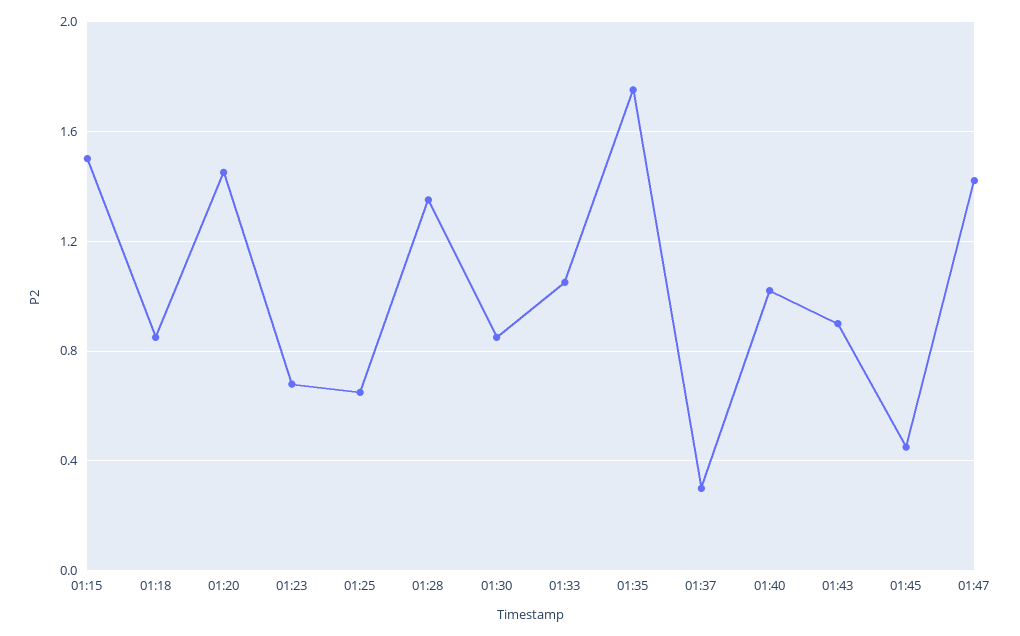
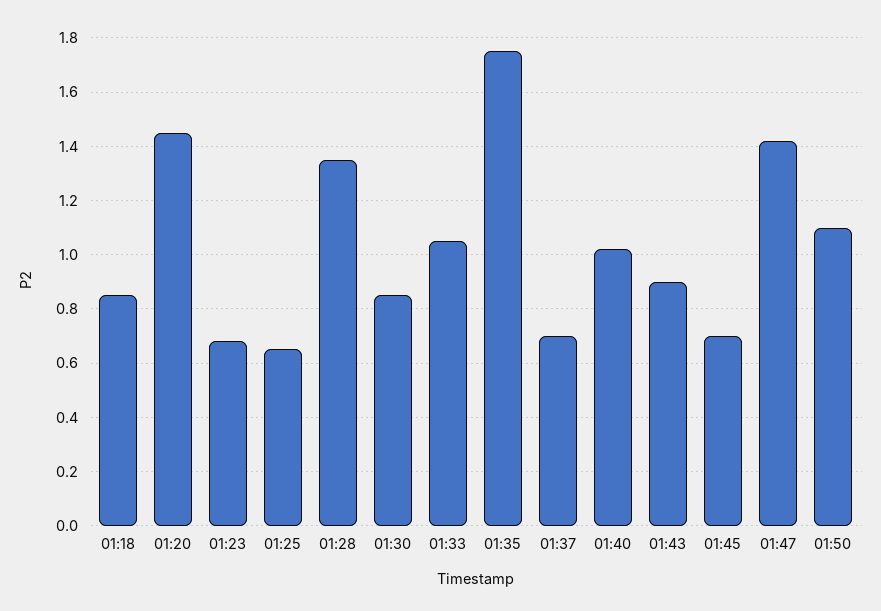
01:15: 1.5 -> none
01:37: 0.3 -> 0.7
01:45: 0.45 -> 0.7
01:50: none -> 1.1

